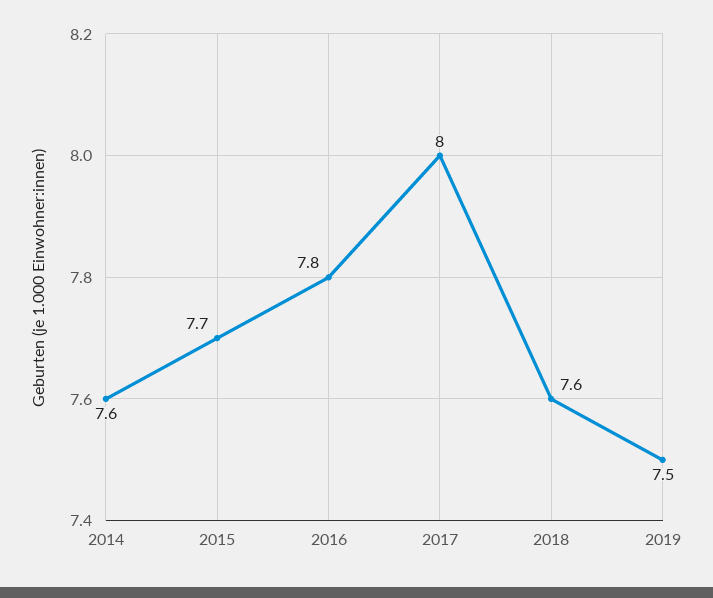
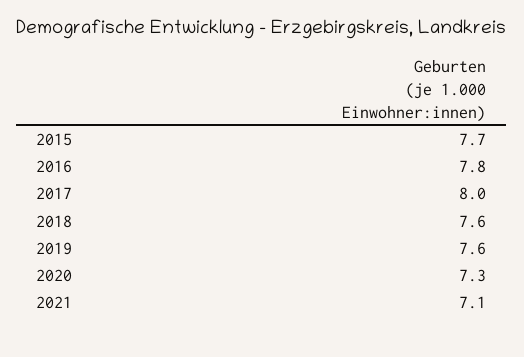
2014: 7.6 -> none
2019: 7.5 -> 7.6
2020: none -> 7.3
2021: none -> 7.1

